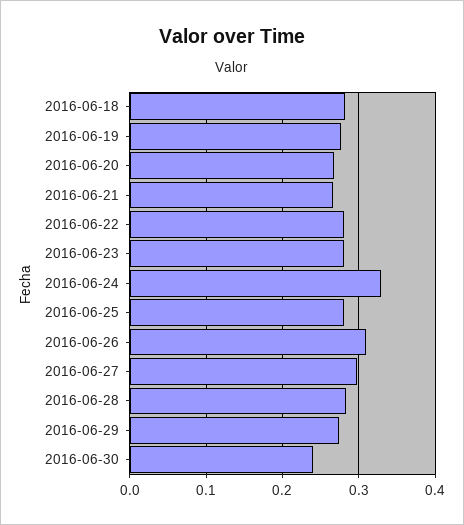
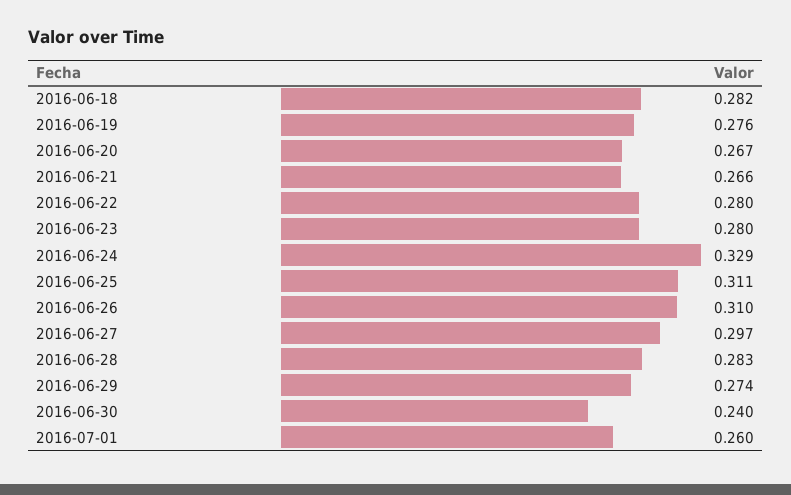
2016-06-25: 0.28 -> 0.311
2016-07-01: none -> 0.26

